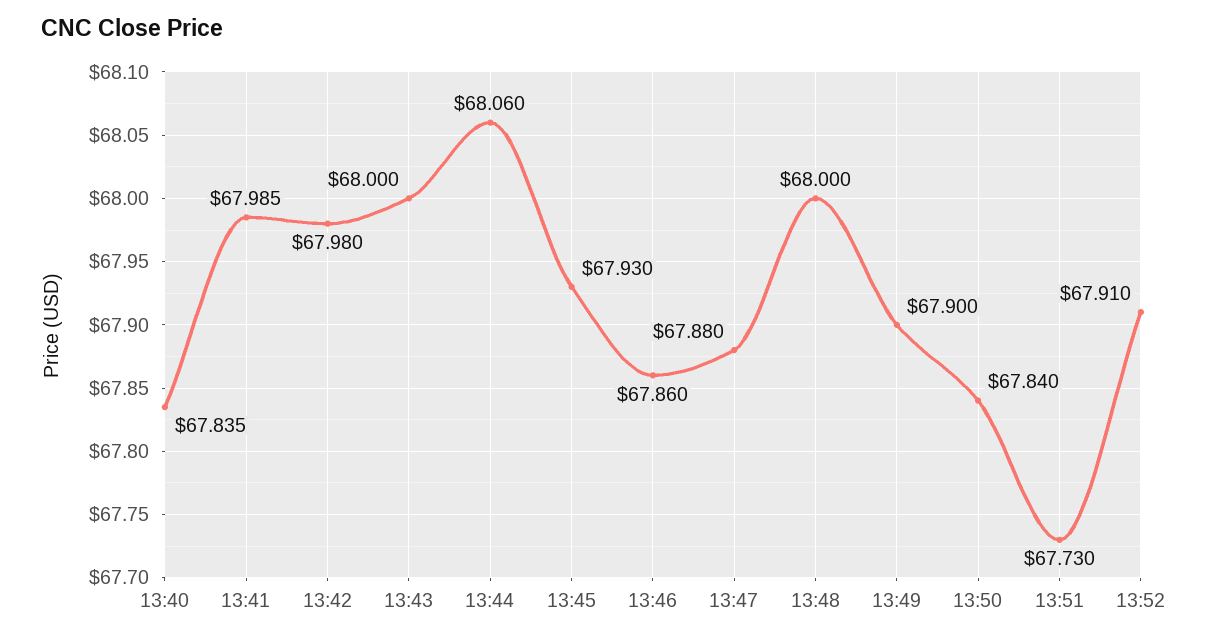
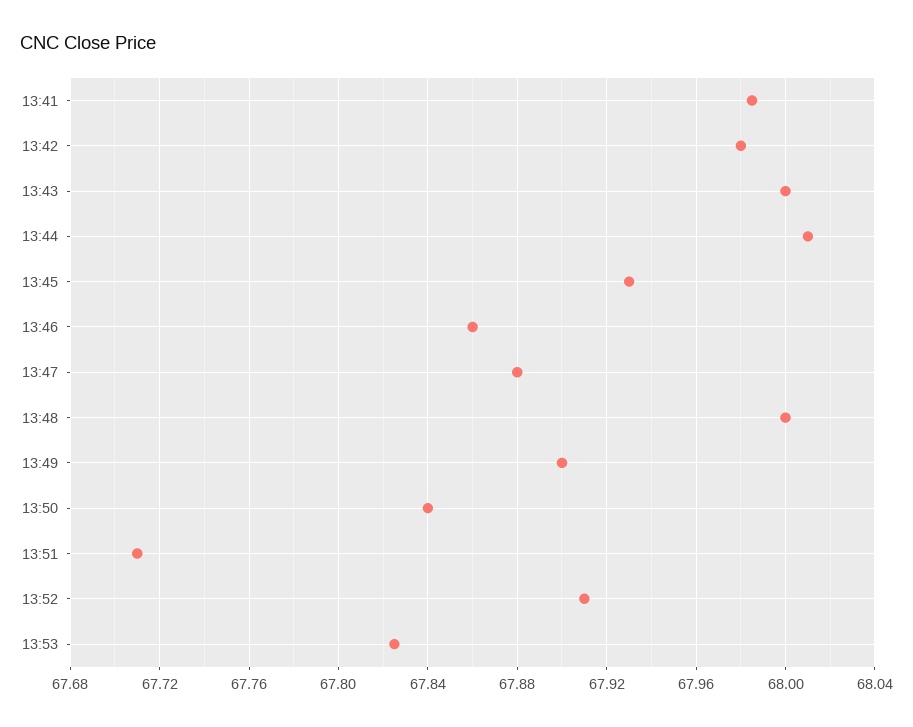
13:40: 67.835 -> none
13:44: 68.06 -> 68.01
13:51: 67.73 -> 67.71
13:53: none -> 67.825

